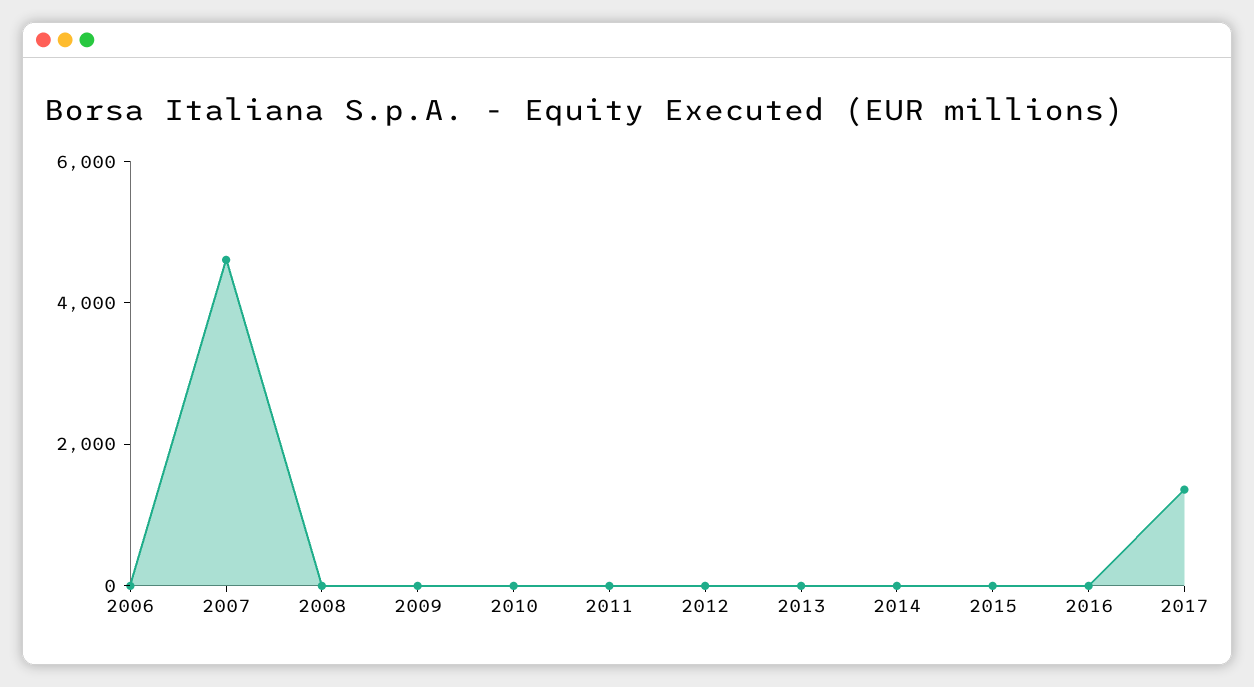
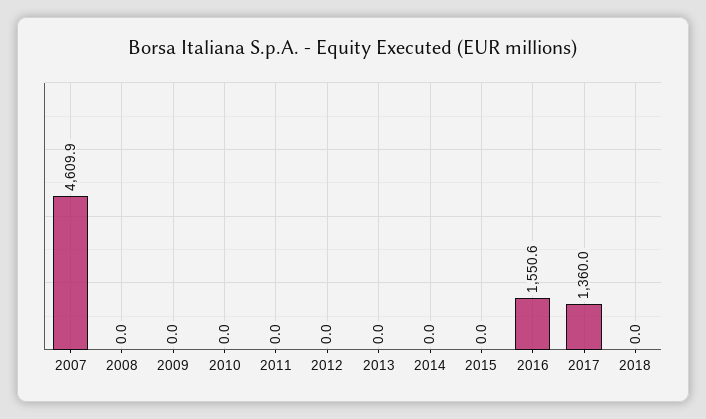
2006: 0 -> none
2016: 0 -> 1550.6
2018: none -> 0

